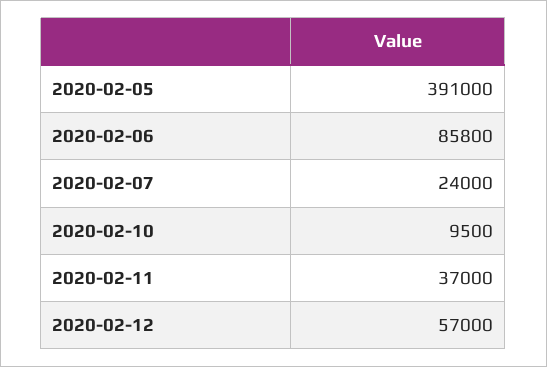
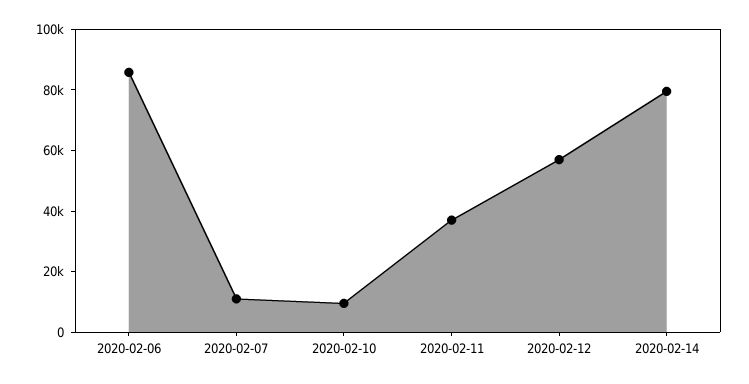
2020-02-05: 391000 -> none
2020-02-07: 24000 -> 10000
2020-02-14: none -> 80000

